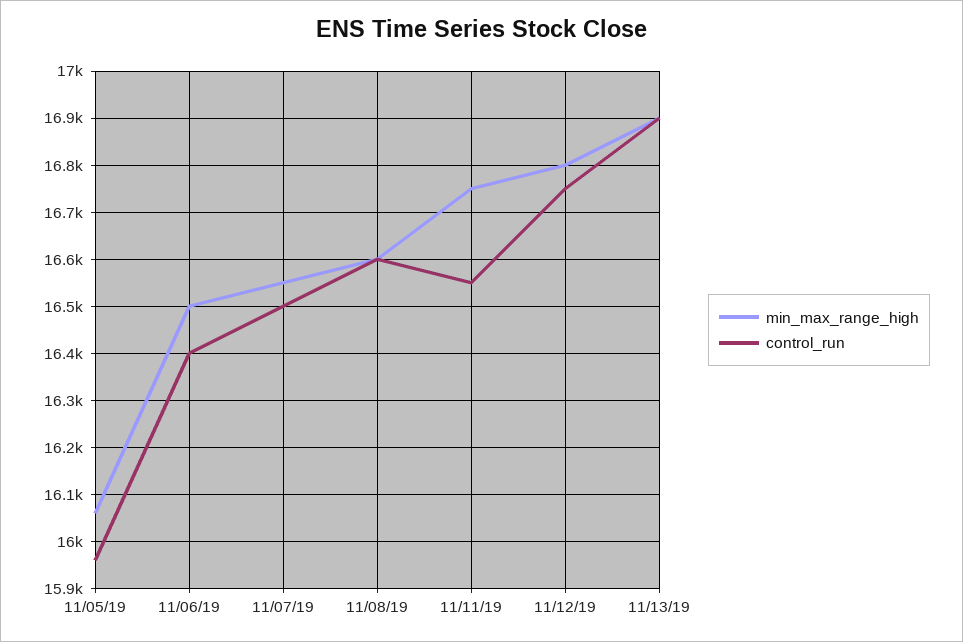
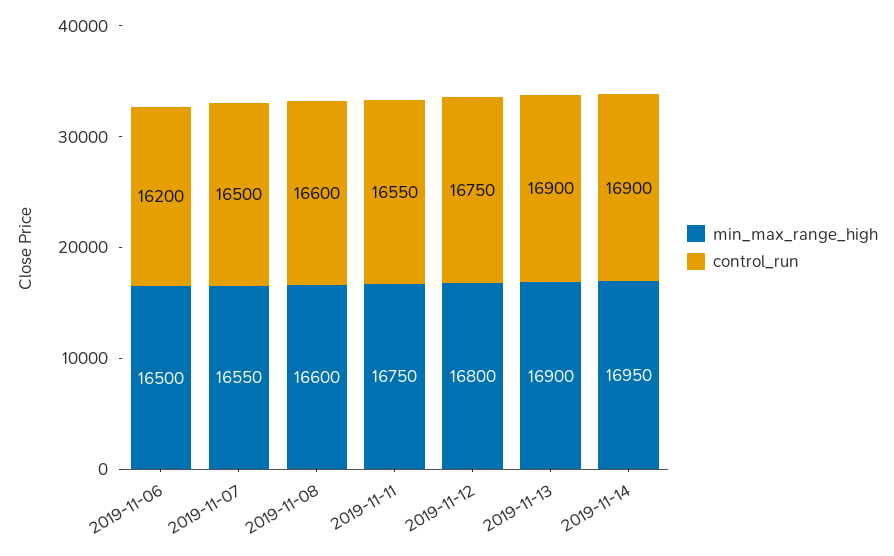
min_max_range_high, 11/05/19: 16060 -> none
control_run, 11/05/19: 15960 -> none
control_run, 11/06/19: 16400 -> 16200
min_max_range_high, 2019-11-14: none -> 16950
control_run, 2019-11-14: none -> 16900

